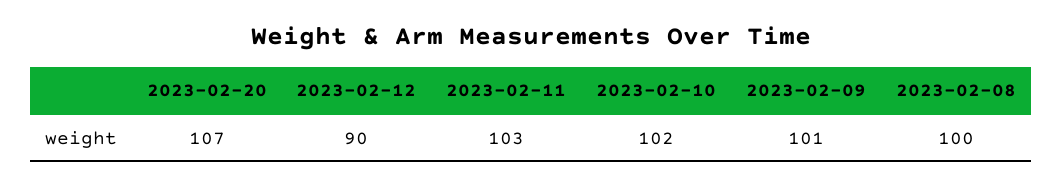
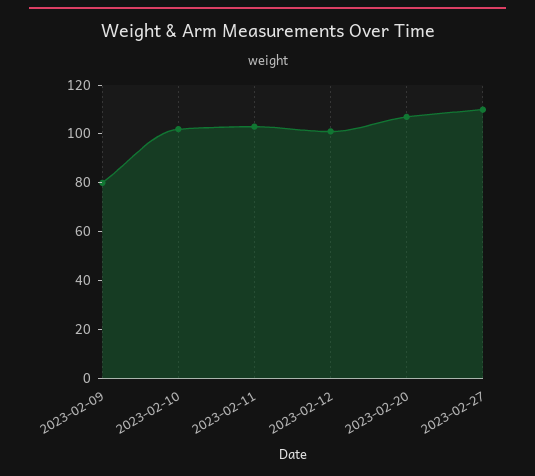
2023-02-12: 90 -> 100
2023-02-09: 101 -> 80
2023-02-08: 100 -> none
2023-02-27: none -> 110

